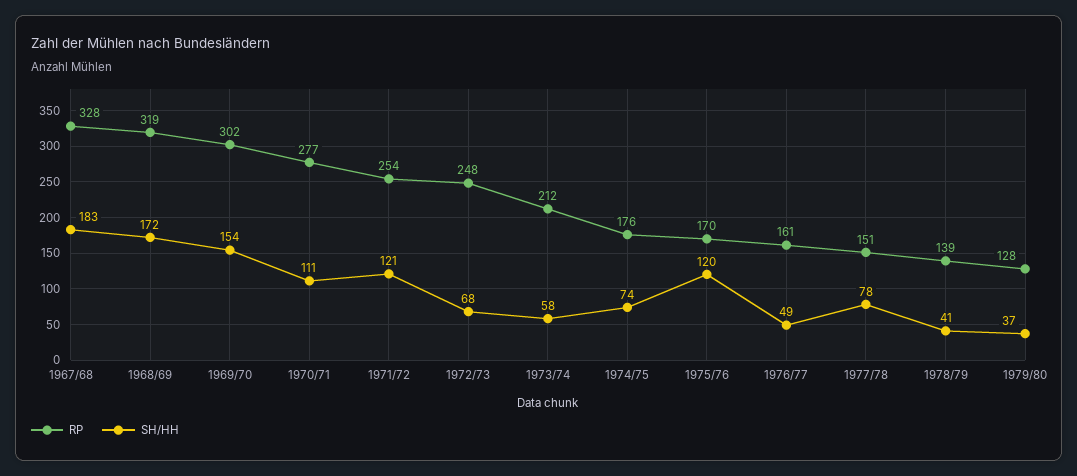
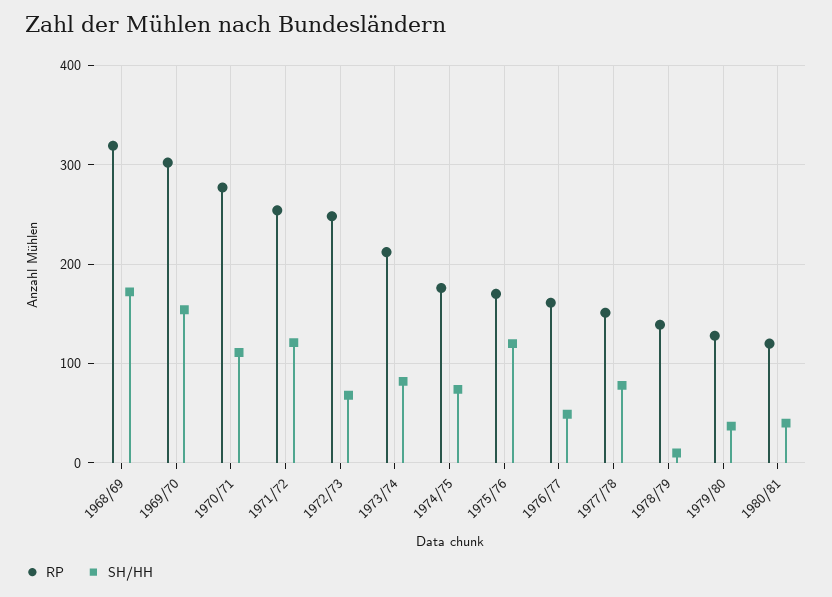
RP, 1967/68: 328 -> none
SH/HH, 1967/68: 183 -> none
SH/HH, 1973/74: 58 -> 80
SH/HH, 1978/79: 41 -> 10
RP, 1980/81: none -> 120
SH/HH, 1980/81: none -> 40

